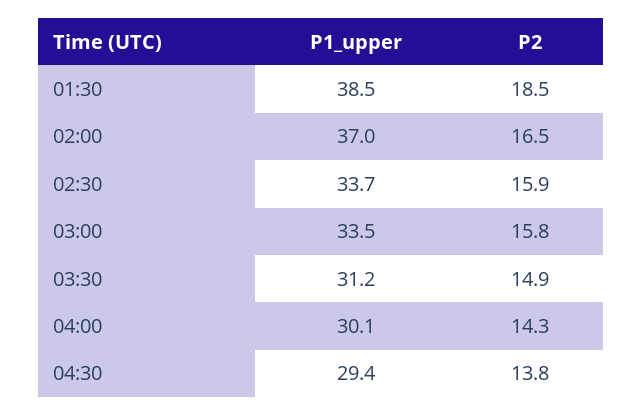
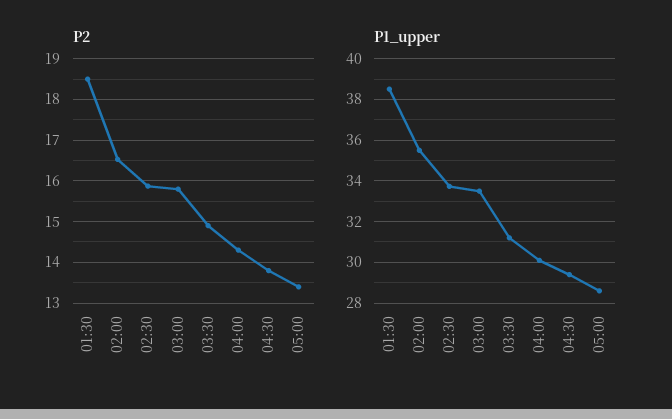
P1_upper, 02:00: 37 -> 35.5
P2, 05:00: none -> 13.4
P1_upper, 05:00: none -> 28.5

